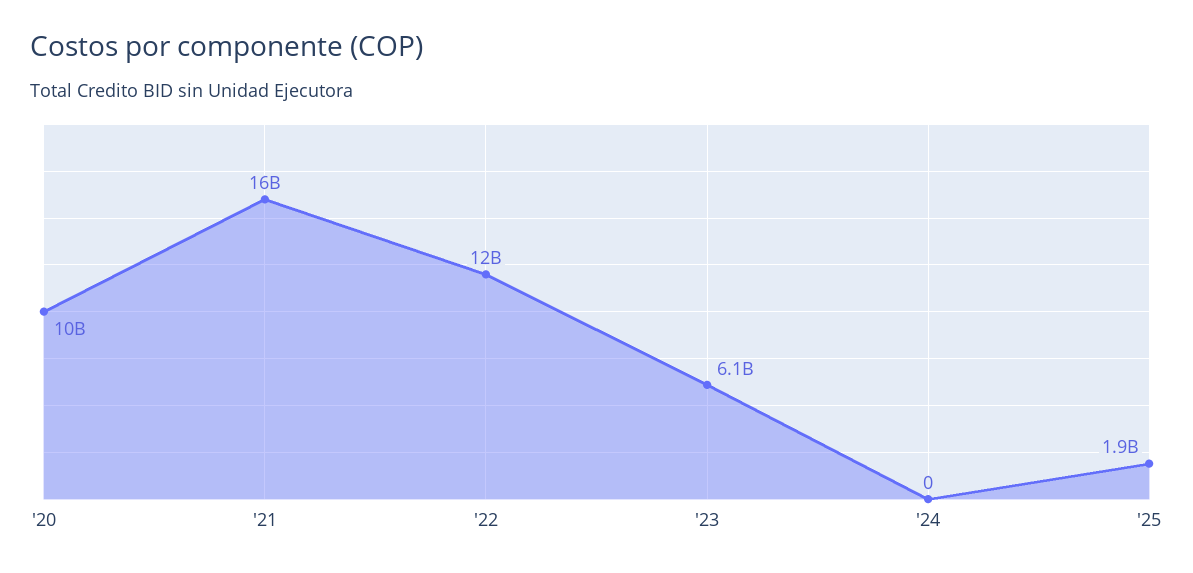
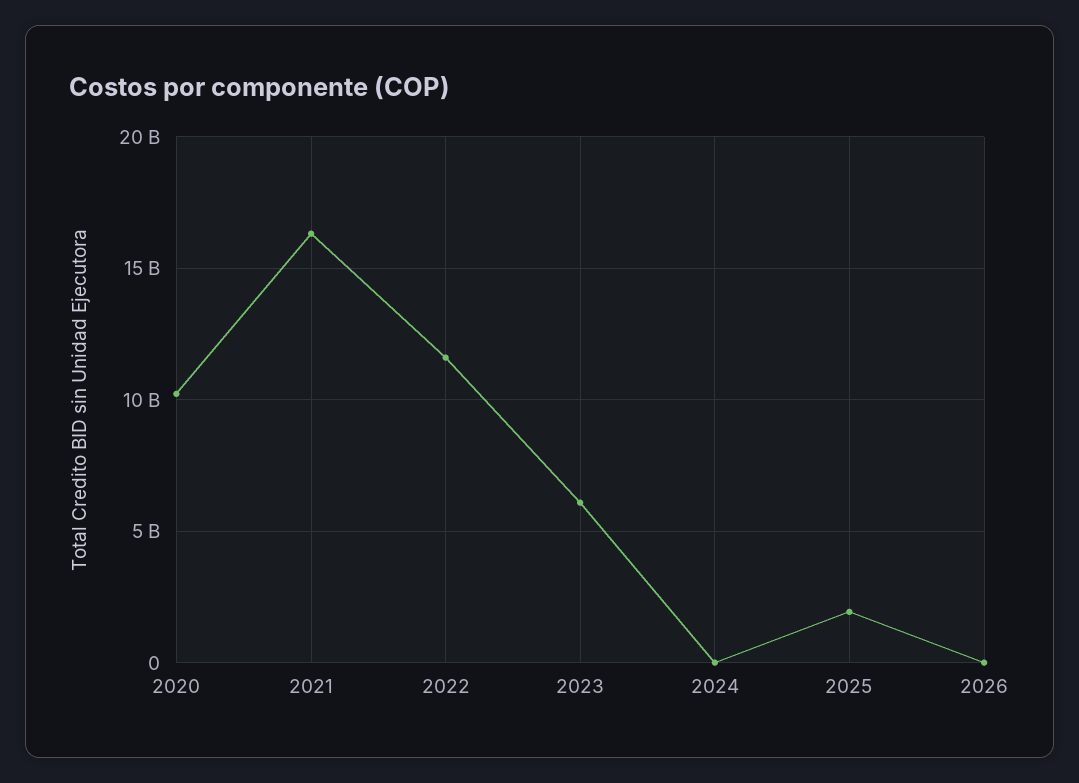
2026: none -> 0

